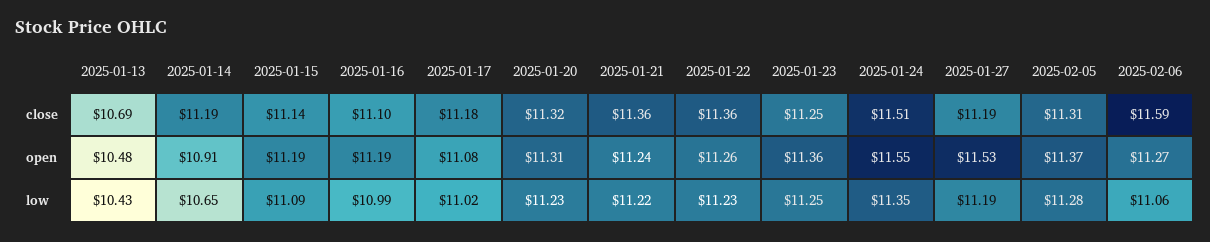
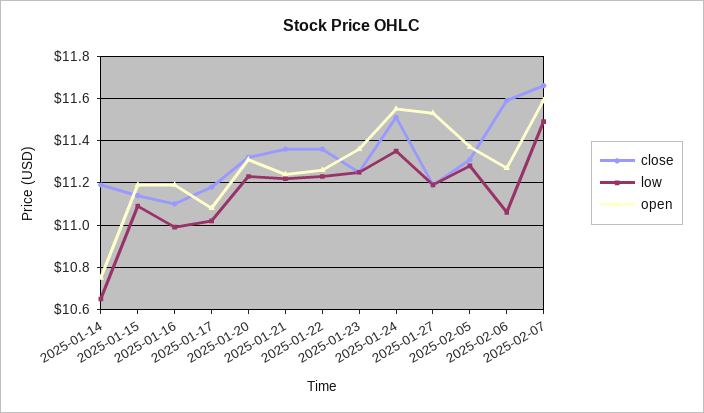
close, 2025-01-13: 10.69 -> none
open, 2025-01-13: 10.48 -> none
open, 2025-01-14: 10.91 -> 10.75
low, 2025-01-13: 10.43 -> none
close, 2025-02-07: none -> 11.65
low, 2025-02-07: none -> 11.5
open, 2025-02-07: none -> 11.6

